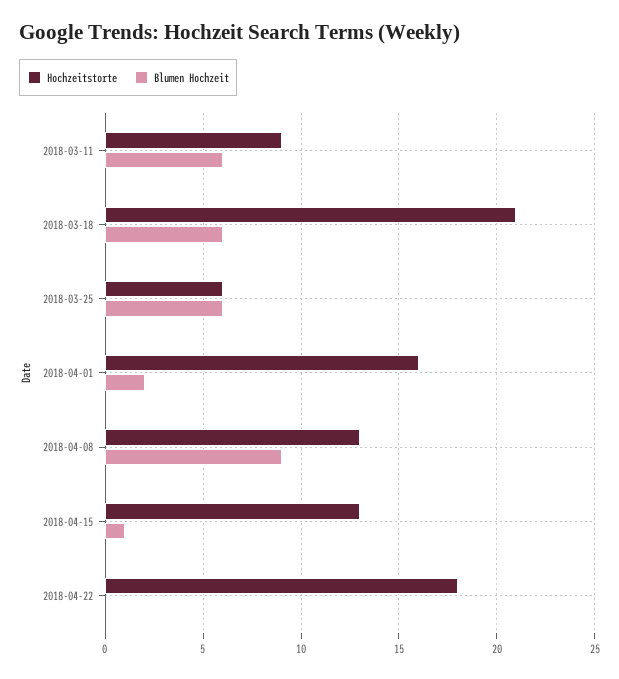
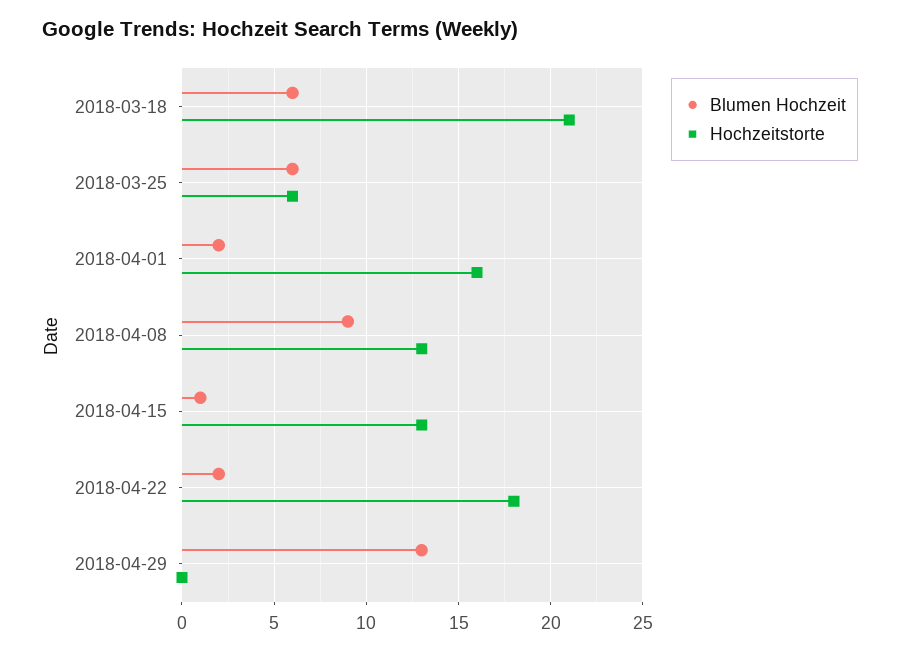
Hochzeitstorte, 2018-03-11: 9 -> none
Blumen Hochzeit, 2018-03-11: 6 -> none
Blumen Hochzeit, 2018-04-22: 0 -> 2
Blumen Hochzeit, 2018-04-29: none -> 13
Hochzeitstorte, 2018-04-29: none -> 0

